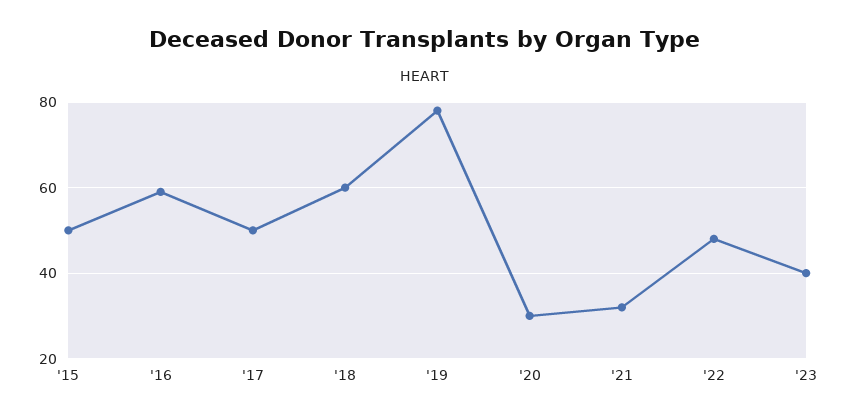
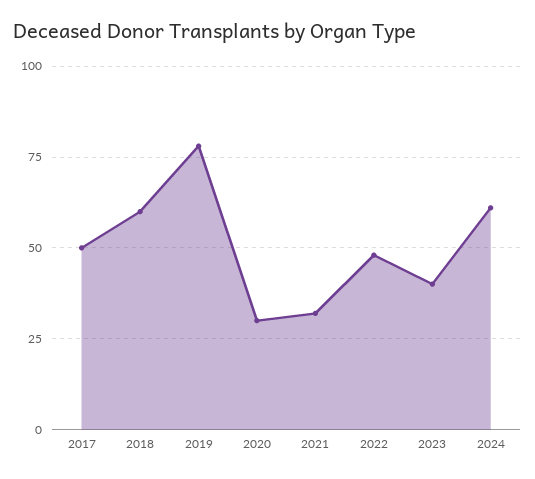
'15: 50 -> none
'16: 60 -> none
2024: none -> 60

